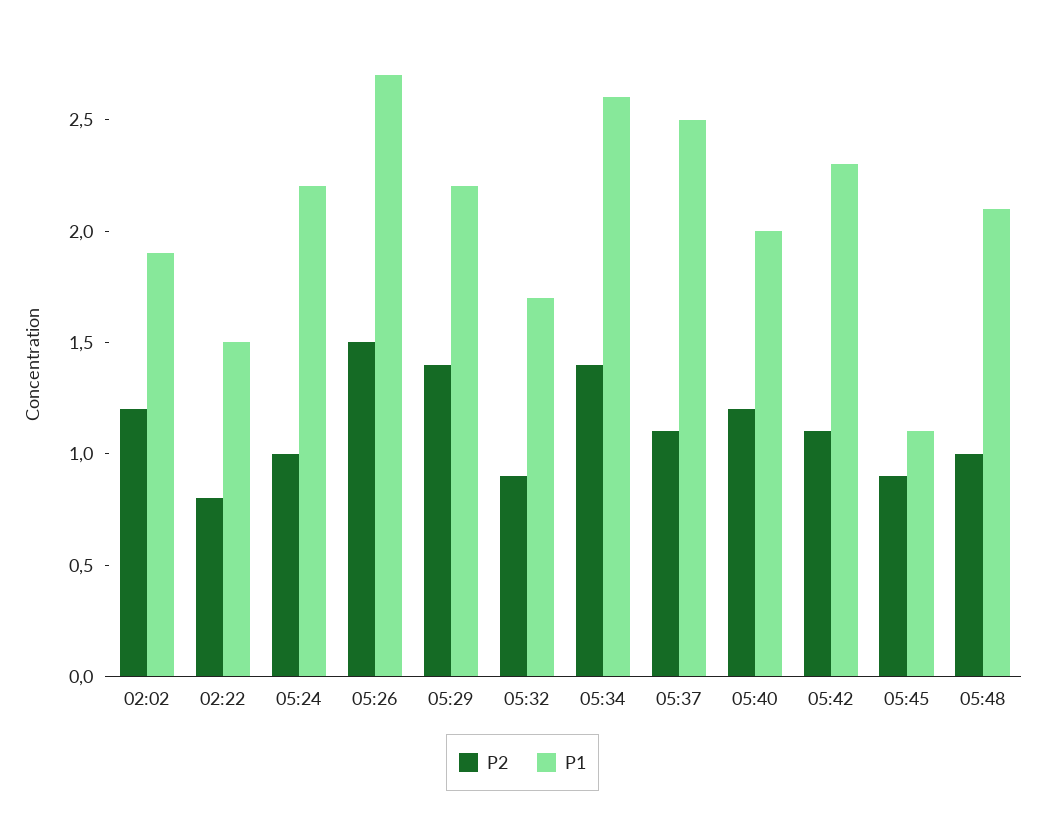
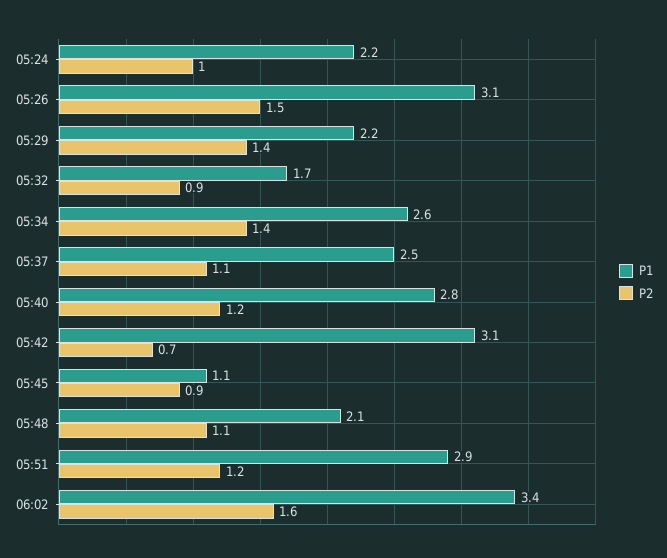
P2, 02:02: 1.2 -> none
P1, 02:02: 1.9 -> none
P2, 02:22: 0.8 -> none
P1, 02:22: 1.5 -> none
P1, 05:26: 2.7 -> 3.1
P1, 05:40: 2 -> 2.8
P2, 05:42: 1.1 -> 0.7
P1, 05:42: 2.3 -> 3.1
P2, 05:48: 1 -> 1.1
P1, 05:51: none -> 2.9
P2, 05:51: none -> 1.2
P1, 06:02: none -> 3.4
P2, 06:02: none -> 1.6

